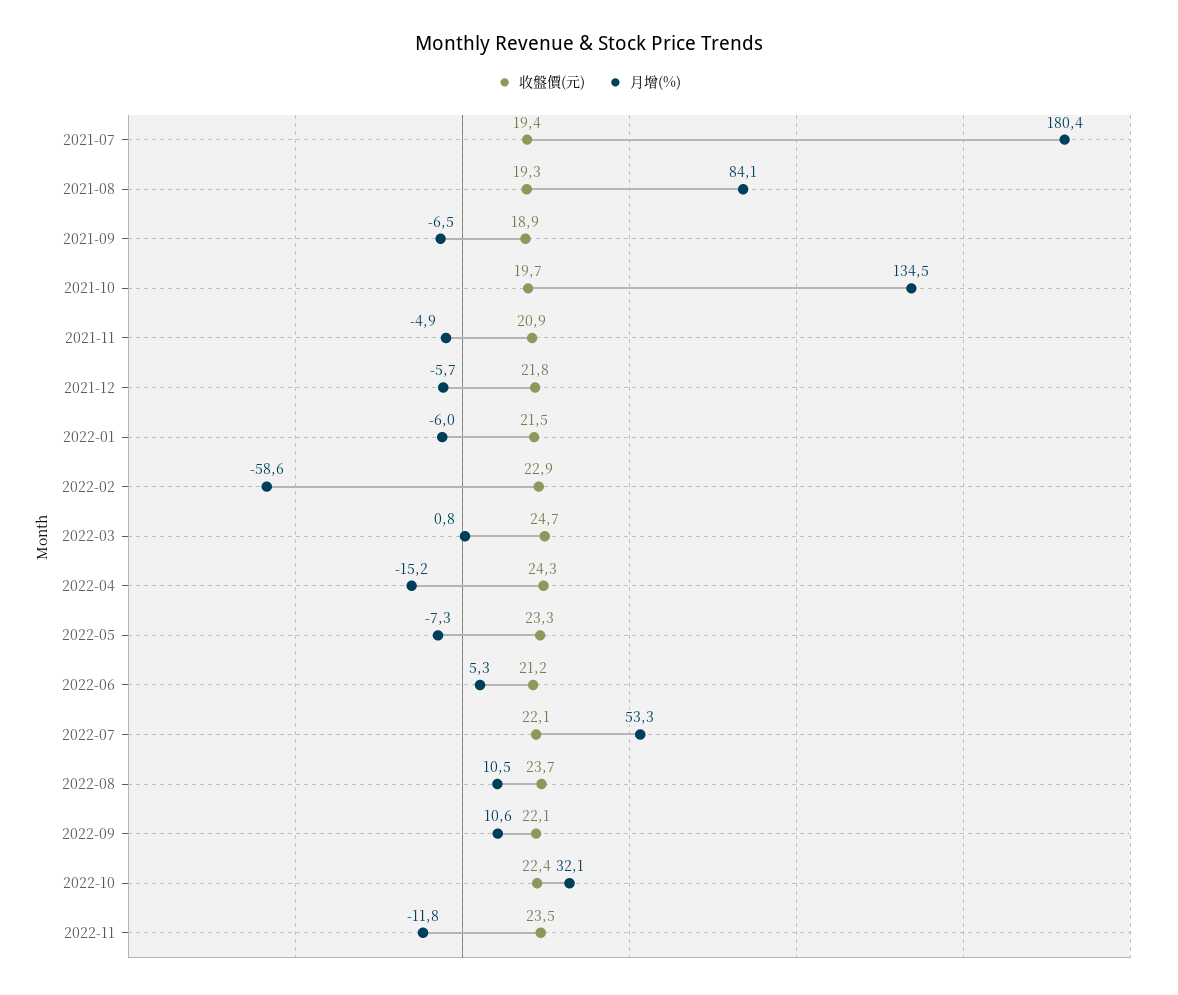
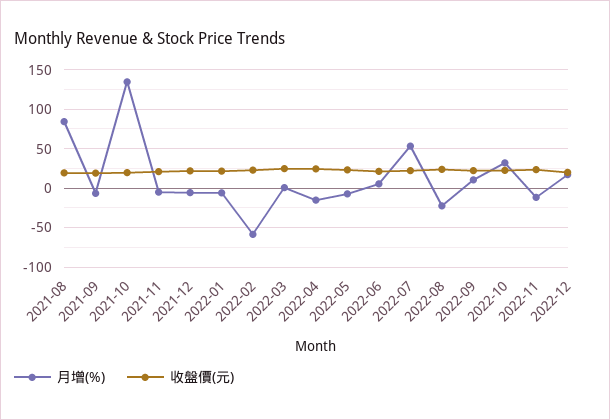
收盤價(元), 2021-07: 19.4 -> none
月增(%), 2021-07: 180.4 -> none
月增(%), 2022-08: 10.5 -> -20
月增(%), 2022-12: none -> 20
收盤價(元), 2022-12: none -> 20

